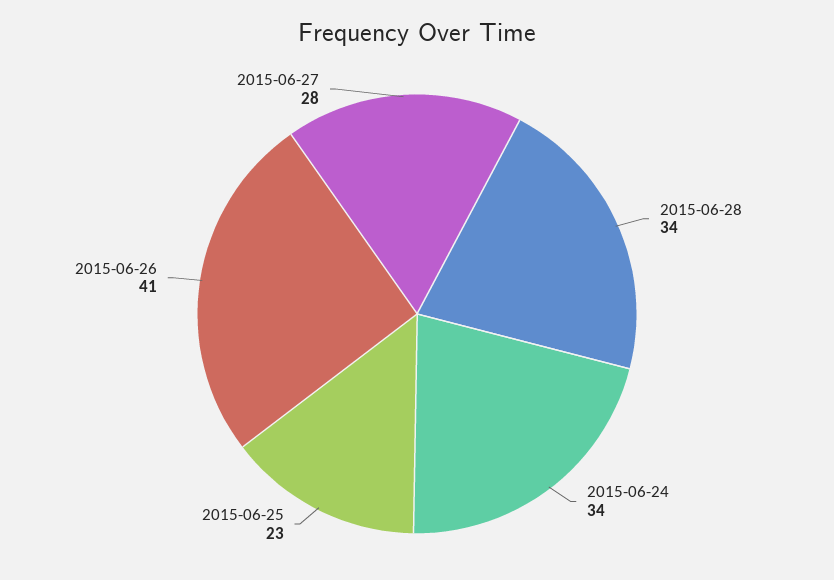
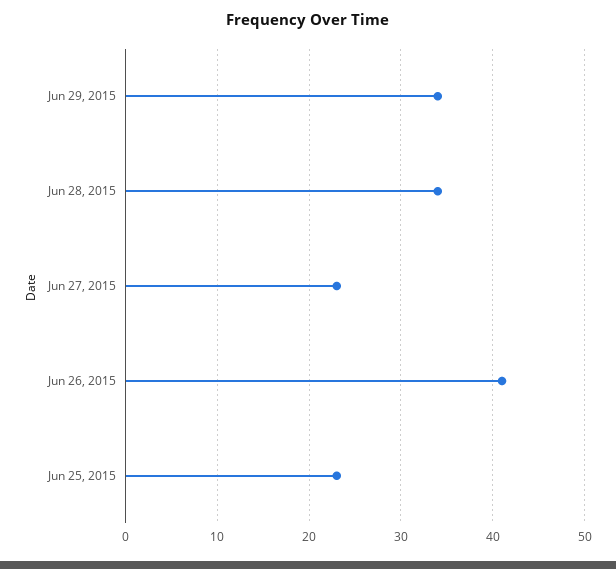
2015-06-24: 34 -> none
2015-06-27: 28 -> 23
Jun 29, 2015: none -> 34

